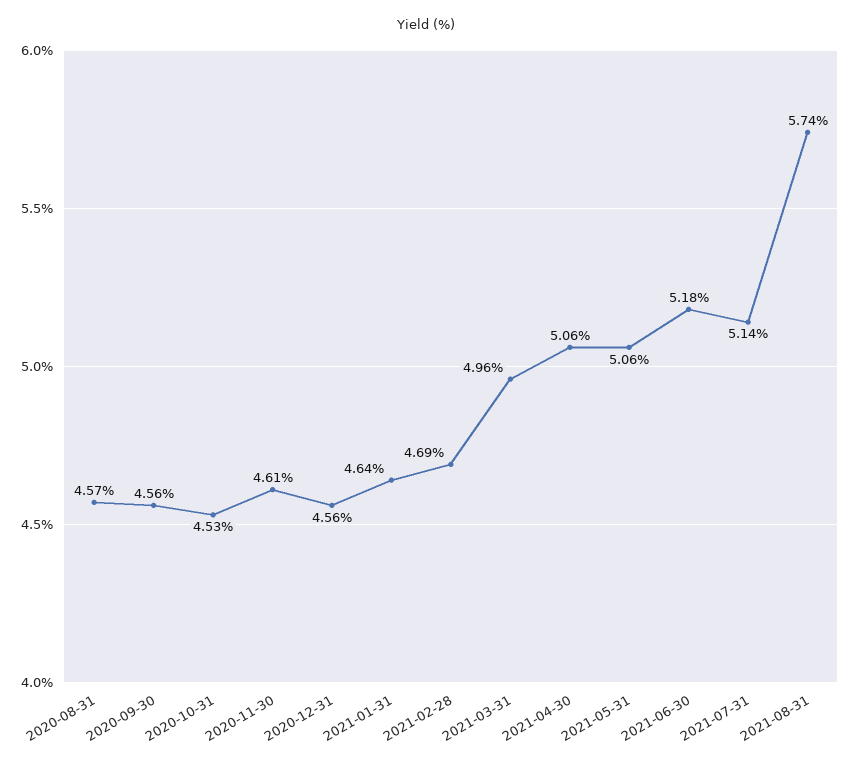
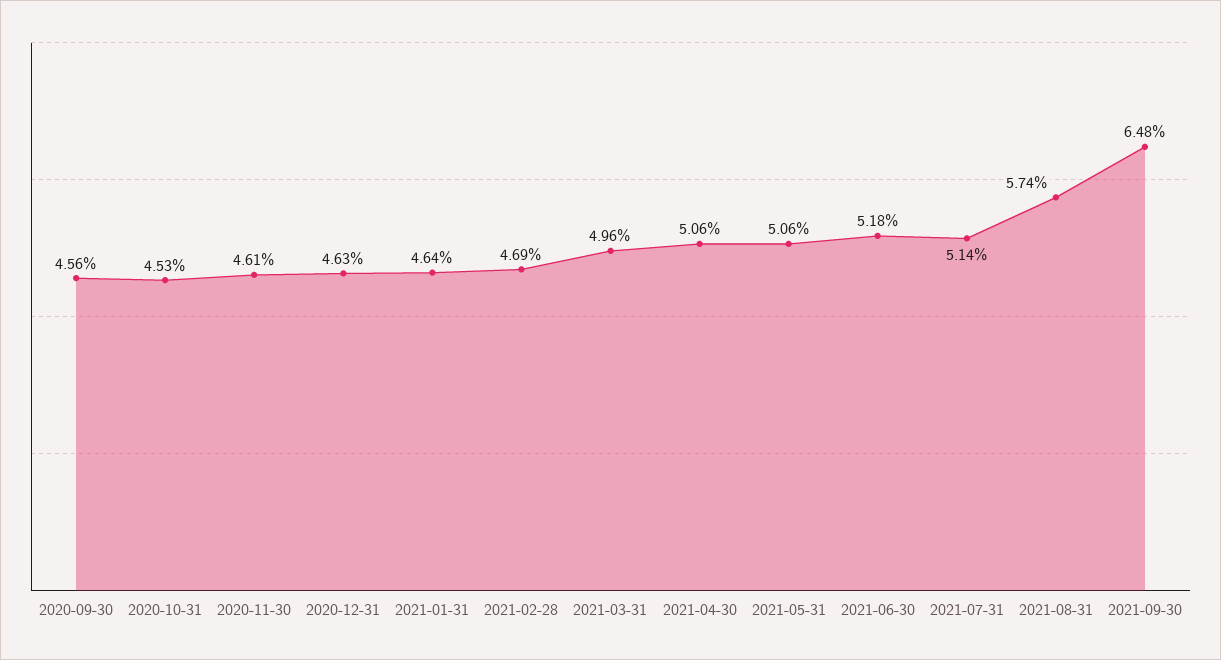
2020-08-31: 4.57 -> none
2020-12-31: 4.56 -> 4.63
2021-09-30: none -> 6.48

